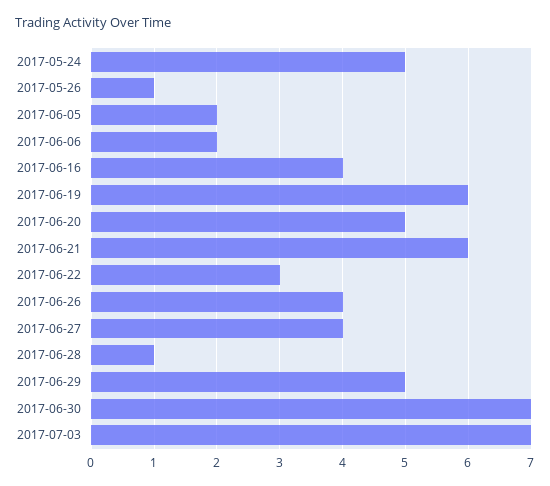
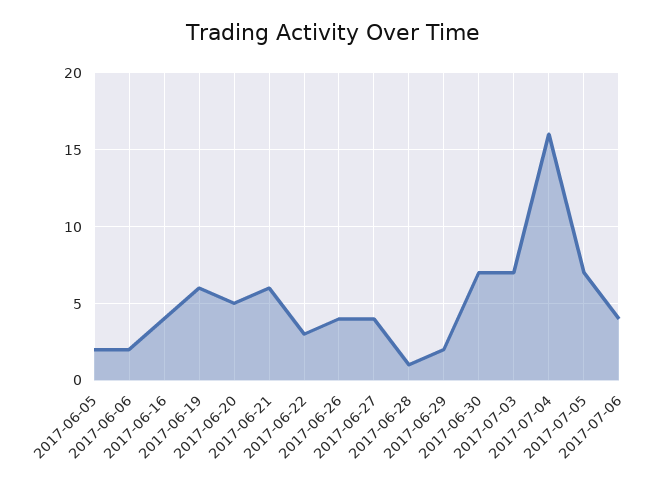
2017-05-24: 5 -> none
2017-05-26: 1 -> none
2017-06-29: 5 -> 2
2017-07-04: none -> 16
2017-07-05: none -> 7
2017-07-06: none -> 4

